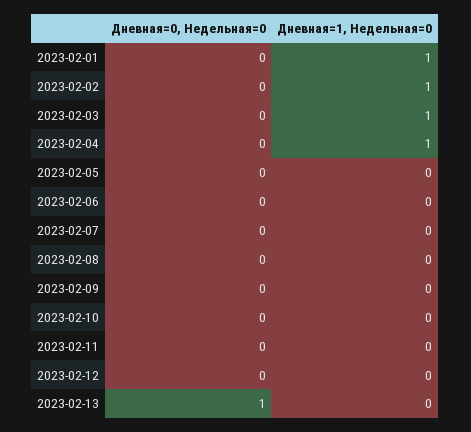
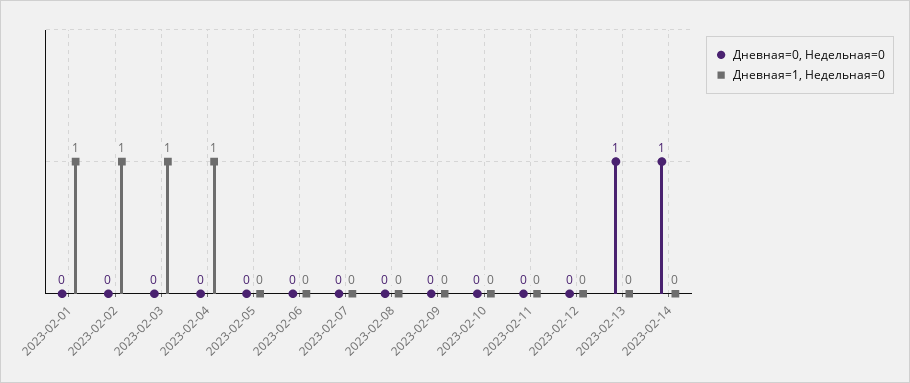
Дневная=0, Недельная=0, 2023-02-14: none -> 1
Дневная=1, Недельная=0, 2023-02-14: none -> 0

